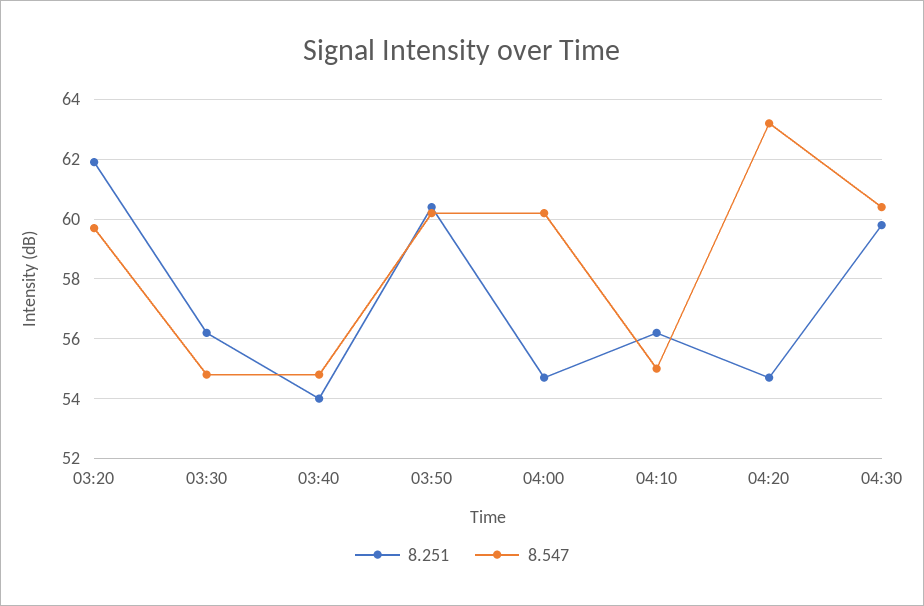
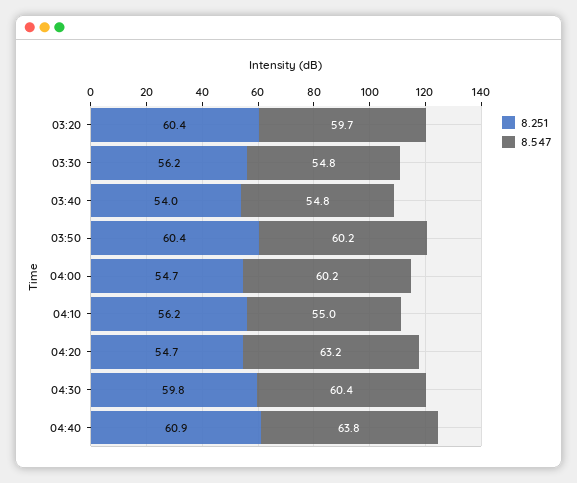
8.251, 03:20: 62 -> 60.4
8.251, 04:40: none -> 60.9
8.547, 04:40: none -> 63.8

